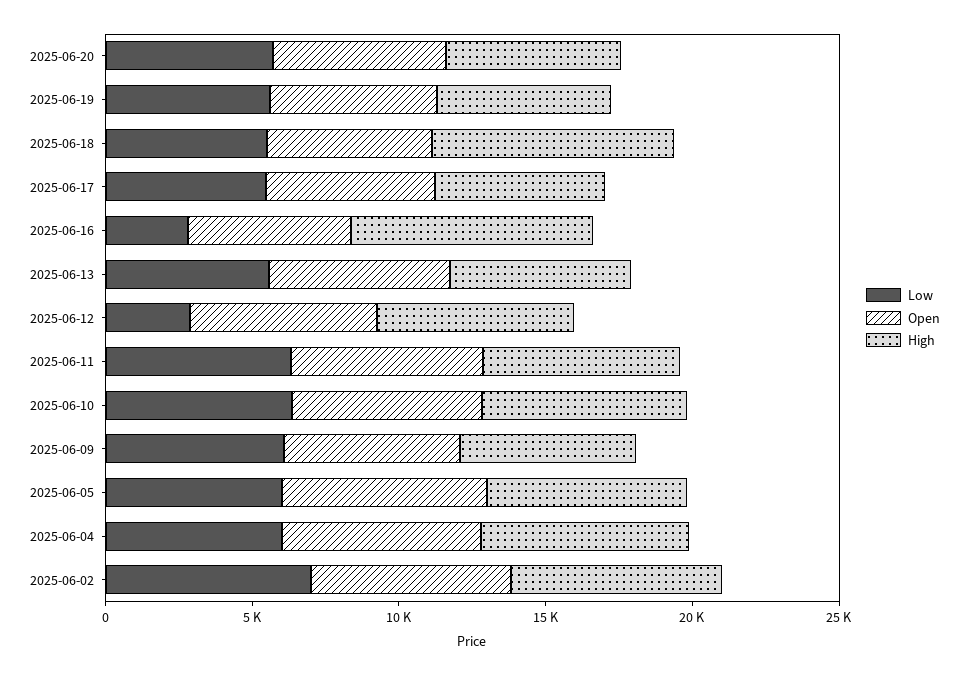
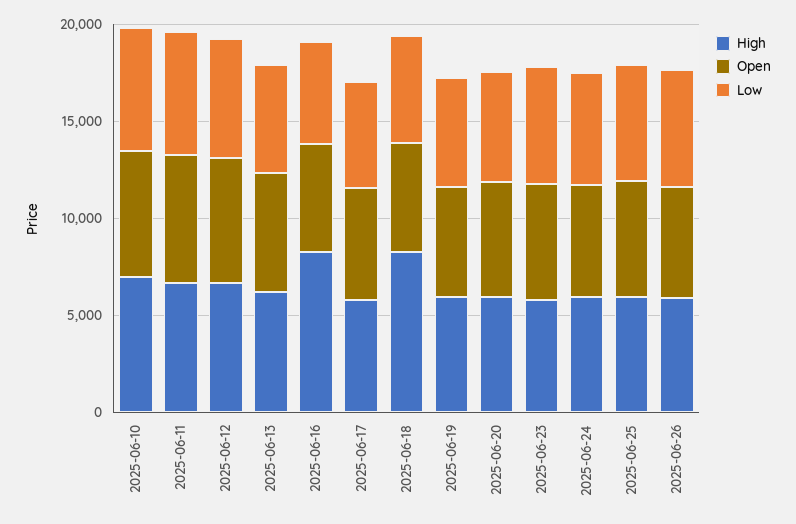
Low, 2025-06-16: 3000 -> 5000
Low, 2025-06-12: 3000 -> 6000
Low, 2025-06-09: 6000 -> none
Open, 2025-06-09: 6000 -> none
High, 2025-06-09: 6000 -> none
Low, 2025-06-05: 6000 -> none
Open, 2025-06-05: 7000 -> none
High, 2025-06-05: 7000 -> none
Low, 2025-06-04: 6000 -> none
Open, 2025-06-04: 7000 -> none
High, 2025-06-04: 7000 -> none
Low, 2025-06-02: 7000 -> none
Open, 2025-06-02: 7000 -> none
High, 2025-06-02: 7000 -> none
High, 2025-06-23: none -> 6000
Open, 2025-06-23: none -> 6000
Low, 2025-06-23: none -> 6000
High, 2025-06-24: none -> 6000
Open, 2025-06-24: none -> 6000
Low, 2025-06-24: none -> 6000
High, 2025-06-25: none -> 6000
Open, 2025-06-25: none -> 6000
Low, 2025-06-25: none -> 6000
High, 2025-06-26: none -> 6000
Open, 2025-06-26: none -> 6000
Low, 2025-06-26: none -> 6000

